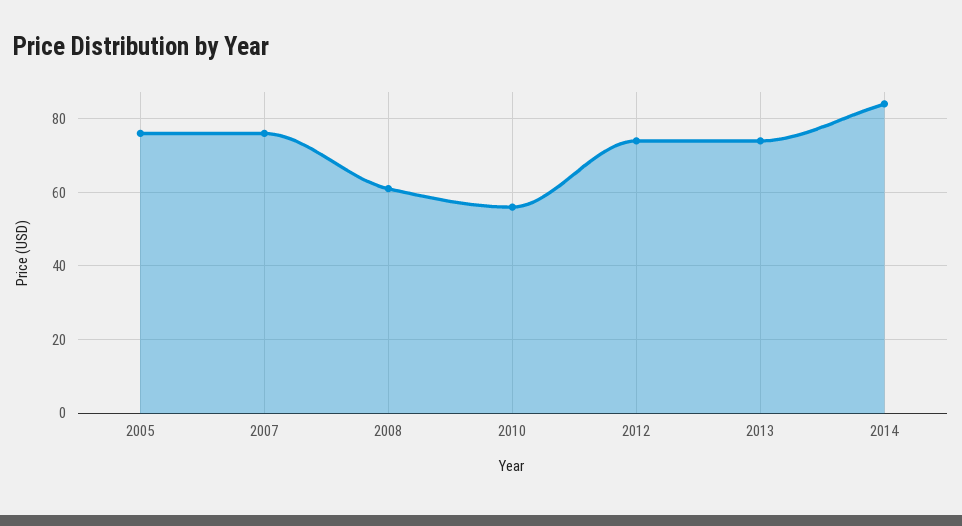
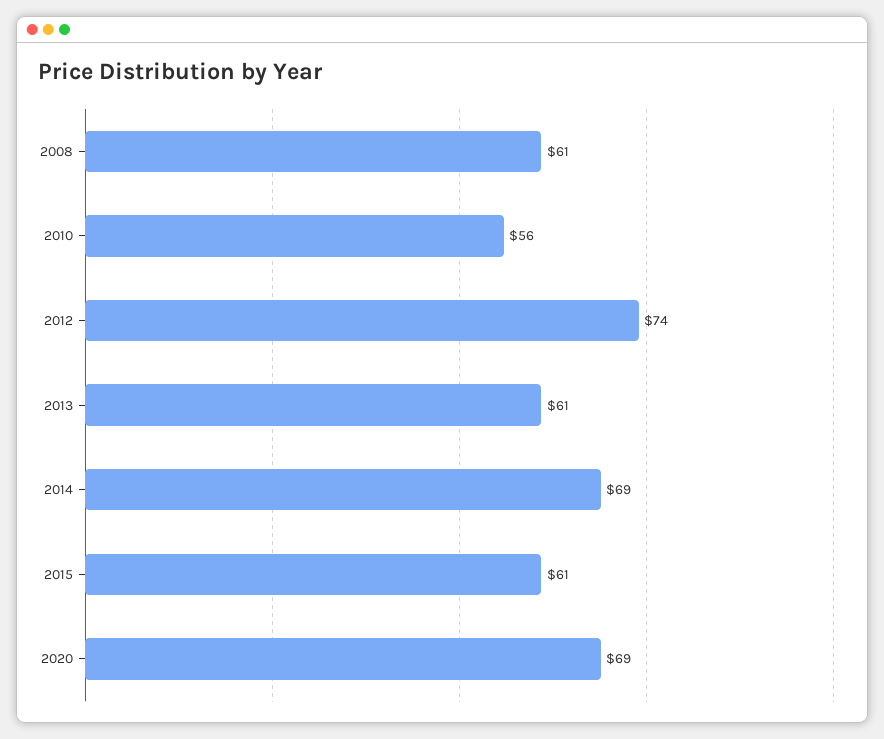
2005: 75 -> none
2007: 75 -> none
2013: 75 -> 61
2014: 85 -> 69
2015: none -> 61
2020: none -> 69

